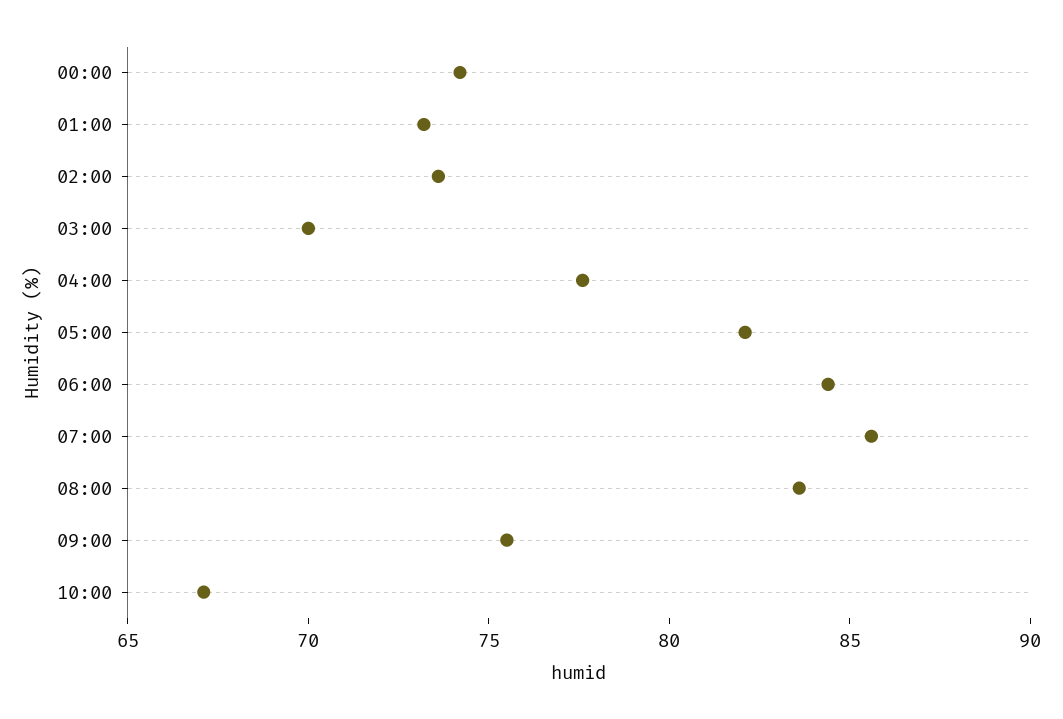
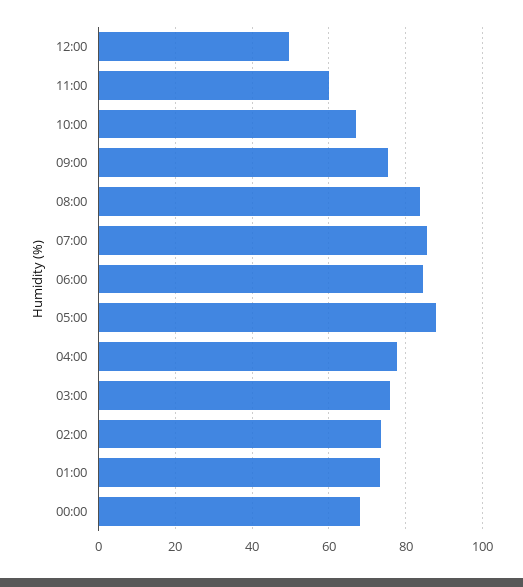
00:00: 74 -> 68
03:00: 70 -> 76
05:00: 82 -> 88
12:00: none -> 50
11:00: none -> 60

